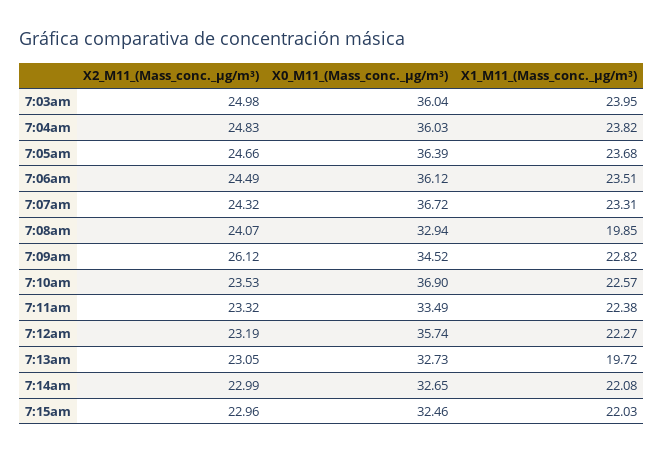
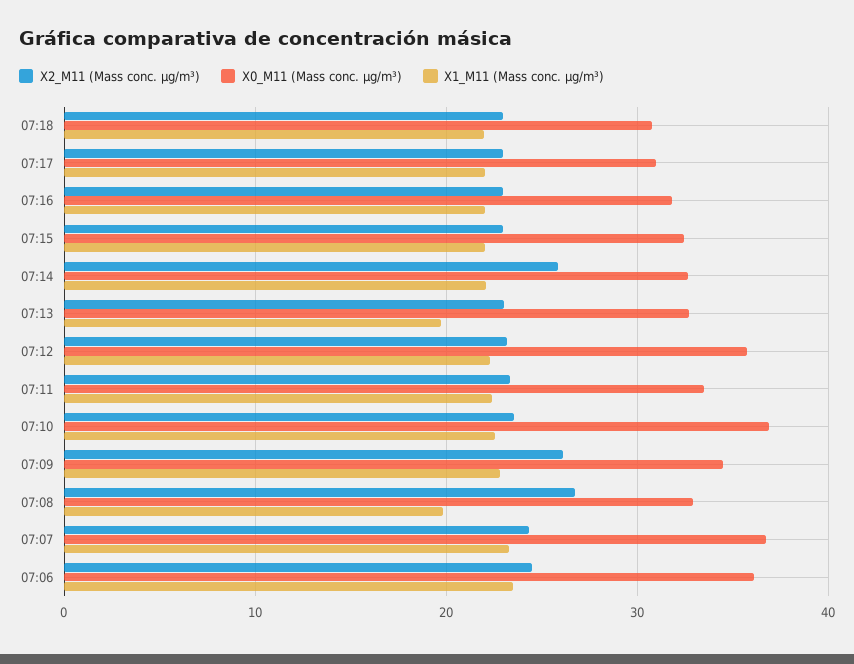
X2_M11_(Mass_conc._μg/m³), 7:03am: 24.98 -> none
X0_M11_(Mass_conc._μg/m³), 7:03am: 36.04 -> none
X1_M11_(Mass_conc._μg/m³), 7:03am: 23.95 -> none
X2_M11_(Mass_conc._μg/m³), 7:04am: 24.83 -> none
X0_M11_(Mass_conc._μg/m³), 7:04am: 36.03 -> none
X1_M11_(Mass_conc._μg/m³), 7:04am: 23.82 -> none
X2_M11_(Mass_conc._μg/m³), 7:05am: 24.66 -> none
X0_M11_(Mass_conc._μg/m³), 7:05am: 36.39 -> none
X1_M11_(Mass_conc._μg/m³), 7:05am: 23.68 -> none
X2_M11_(Mass_conc._μg/m³), 7:08am: 24.07 -> 27
X2_M11_(Mass_conc._μg/m³), 7:14am: 22.99 -> 26
X2_M11_(Mass_conc._μg/m³), 07:18: none -> 23
X0_M11_(Mass_conc._μg/m³), 07:18: none -> 31
X1_M11_(Mass_conc._μg/m³), 07:18: none -> 22
X2_M11_(Mass_conc._μg/m³), 07:17: none -> 23
X0_M11_(Mass_conc._μg/m³), 07:17: none -> 31
X1_M11_(Mass_conc._μg/m³), 07:17: none -> 22
X2_M11_(Mass_conc._μg/m³), 07:16: none -> 23
X0_M11_(Mass_conc._μg/m³), 07:16: none -> 32
X1_M11_(Mass_conc._μg/m³), 07:16: none -> 22

